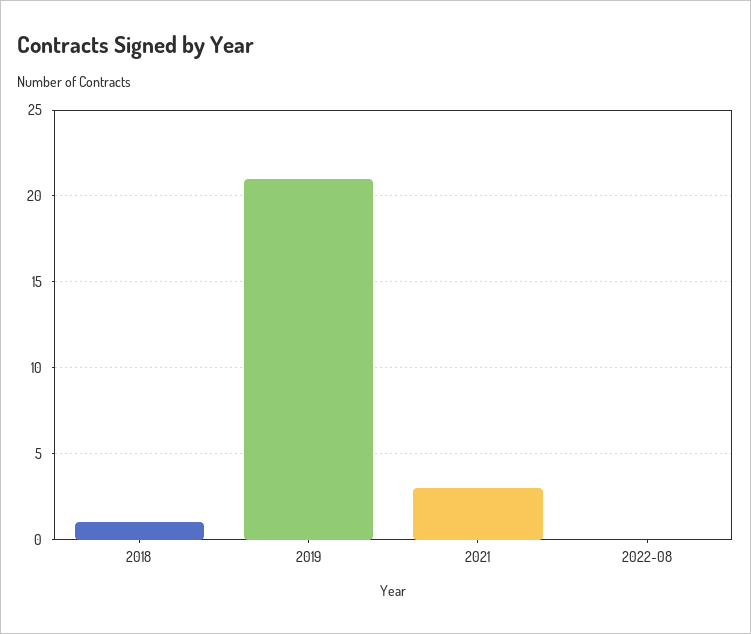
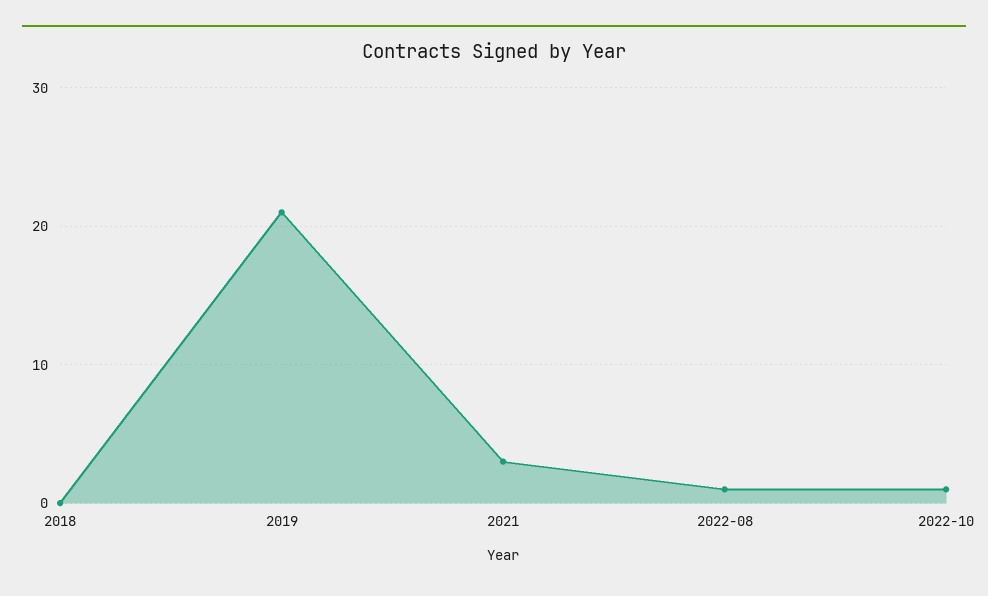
2018: 1 -> 0
2022-08: 0 -> 1
2022-10: none -> 1

